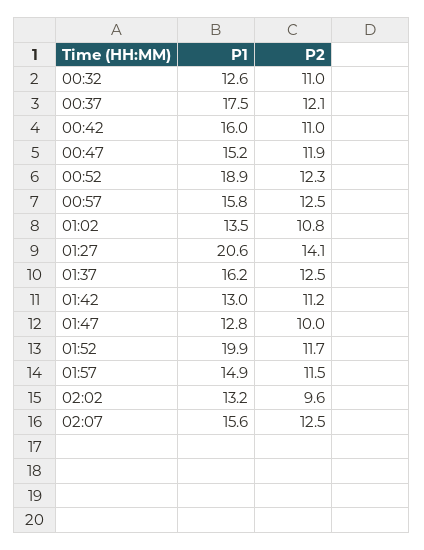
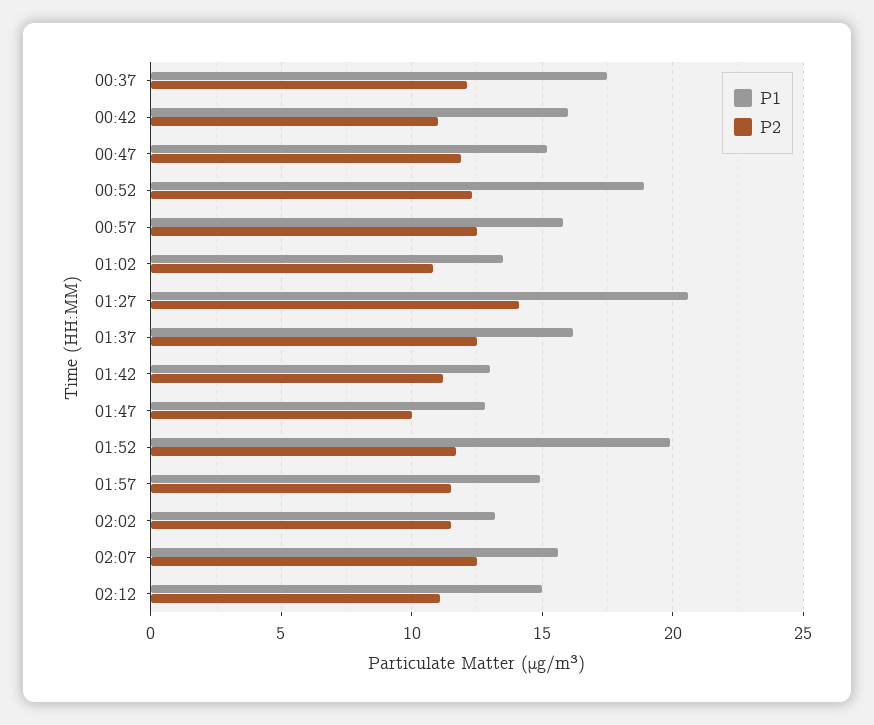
P1, 00:32: 12.6 -> none
P2, 00:32: 11 -> none
P2, 02:02: 9.6 -> 11.5
P1, 02:12: none -> 15
P2, 02:12: none -> 11

